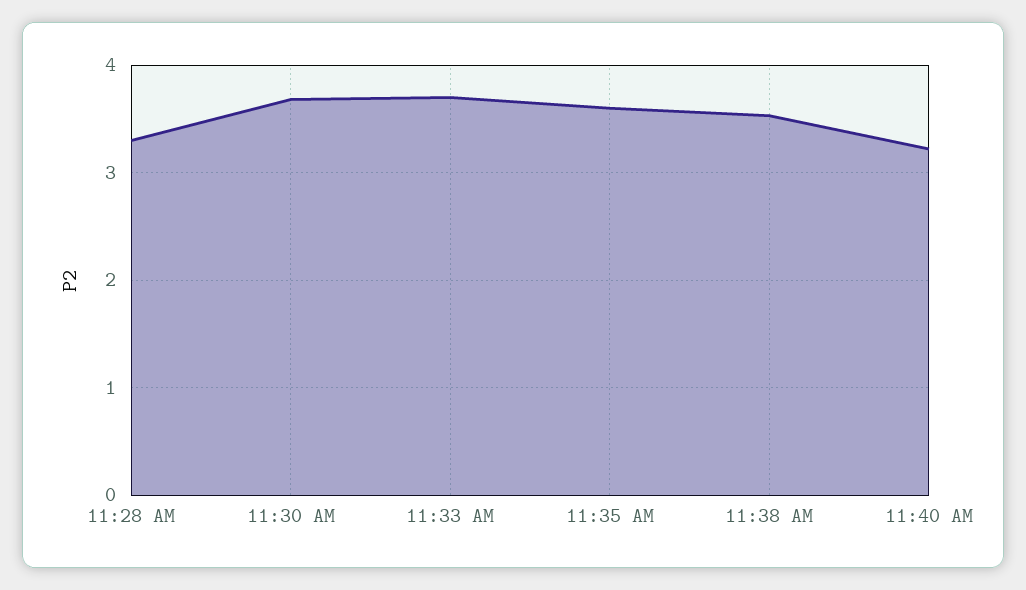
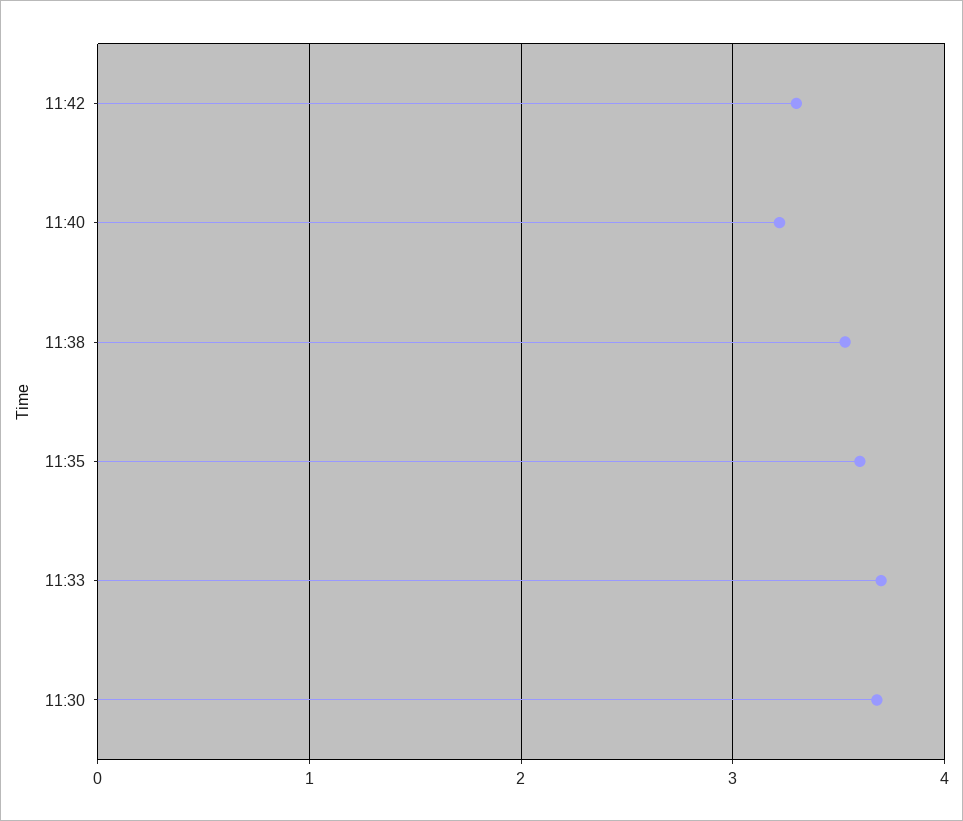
11:28 AM: 3.3 -> none
11:42: none -> 3.3

